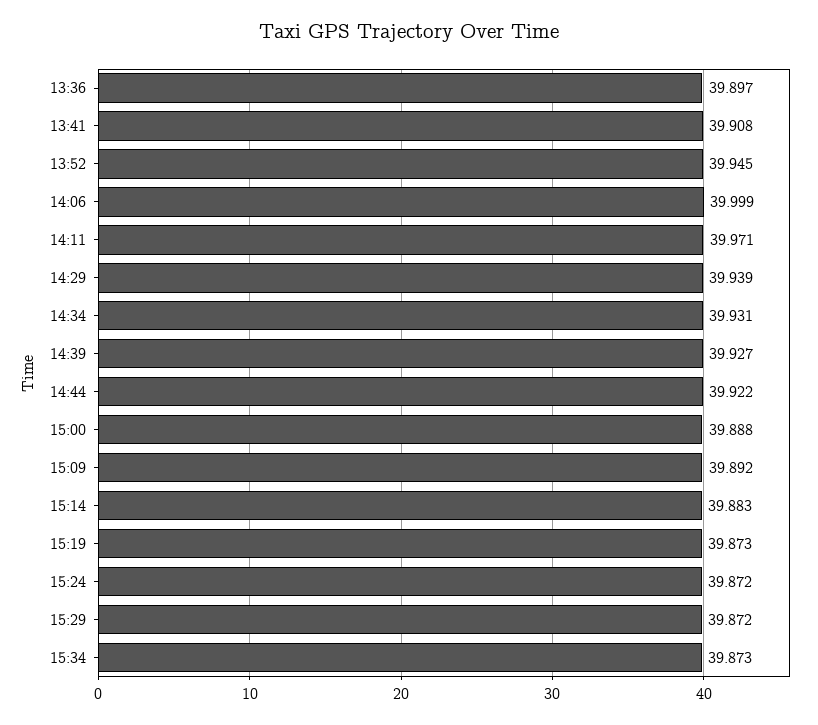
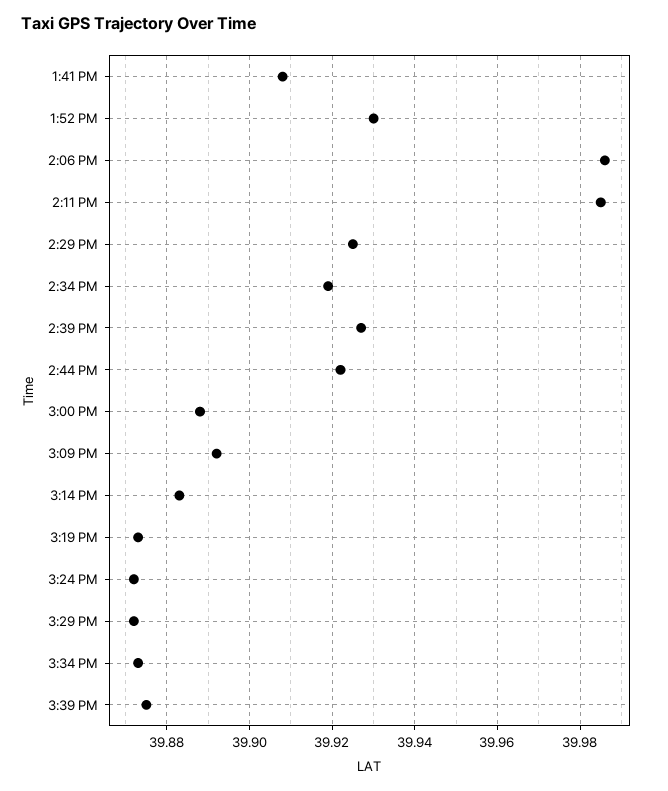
13:36: 39.897 -> none
13:52: 39.945 -> 39.93
14:06: 39.999 -> 39.985
14:11: 39.971 -> 39.985
14:29: 39.939 -> 39.925
14:34: 39.931 -> 39.92
3:39 PM: none -> 39.875

